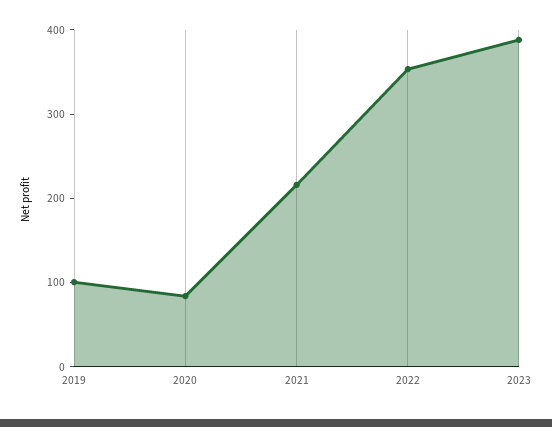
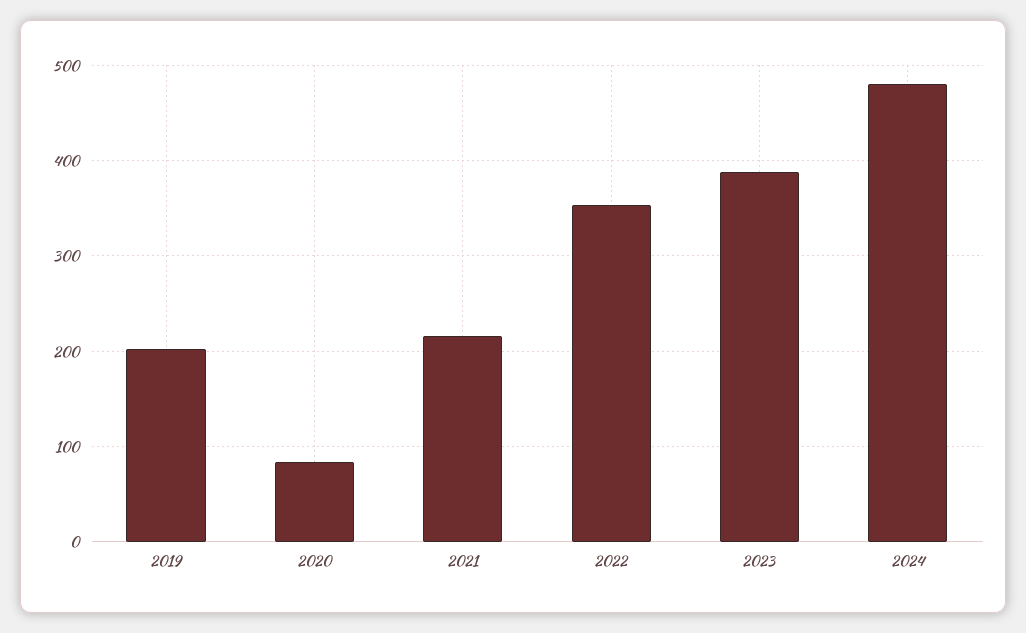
2019: 100 -> 200
2024: none -> 480

